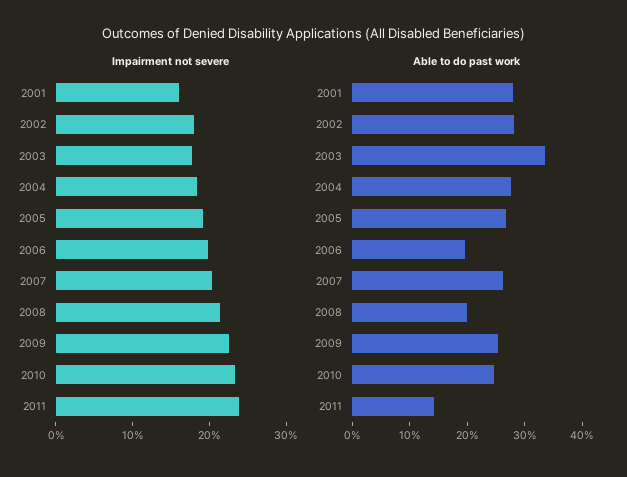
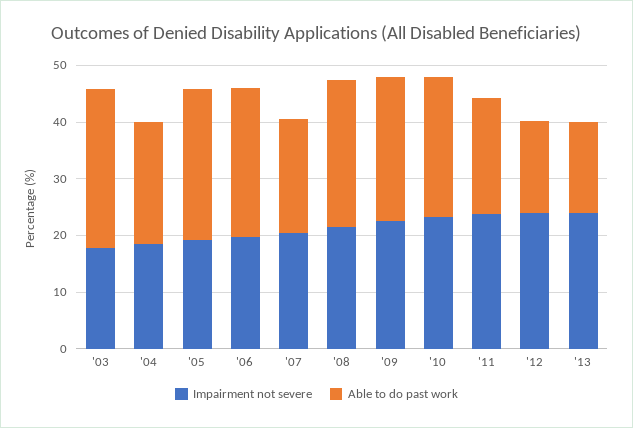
Impairment not severe, 2001: 16 -> none
Impairment not severe, 2002: 18 -> none
Able to do past work, 2001: 28 -> none
Able to do past work, 2002: 28 -> none
Able to do past work, 2003: 34 -> 28
Able to do past work, 2004: 28 -> 22
Able to do past work, 2006: 20 -> 26
Able to do past work, 2007: 26 -> 20
Able to do past work, 2008: 20 -> 26
Able to do past work, 2011: 14 -> 20
Impairment not severe, '12: none -> 24
Able to do past work, '12: none -> 16
Impairment not severe, '13: none -> 24
Able to do past work, '13: none -> 16

